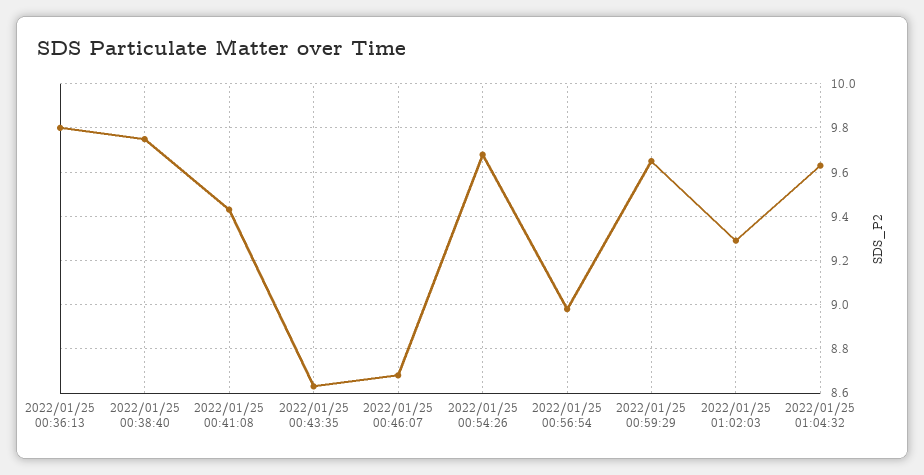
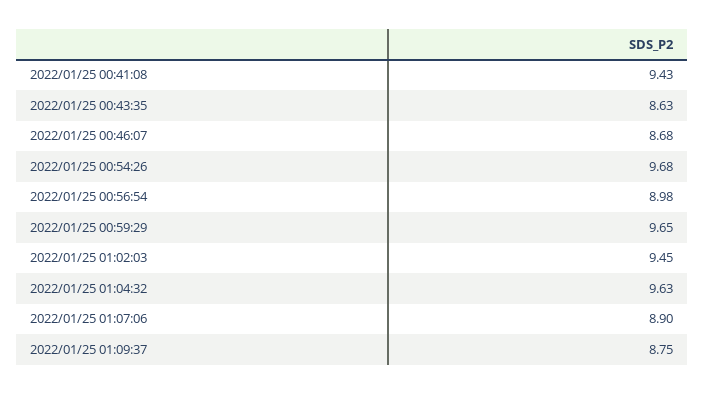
2022/01/25 00:36:13: 9.8 -> none
2022/01/25 00:38:40: 9.75 -> none
2022/01/25 01:02:03: 9.3 -> 9.45
2022/01/25 01:07:06: none -> 8.9
2022/01/25 01:09:37: none -> 8.75

